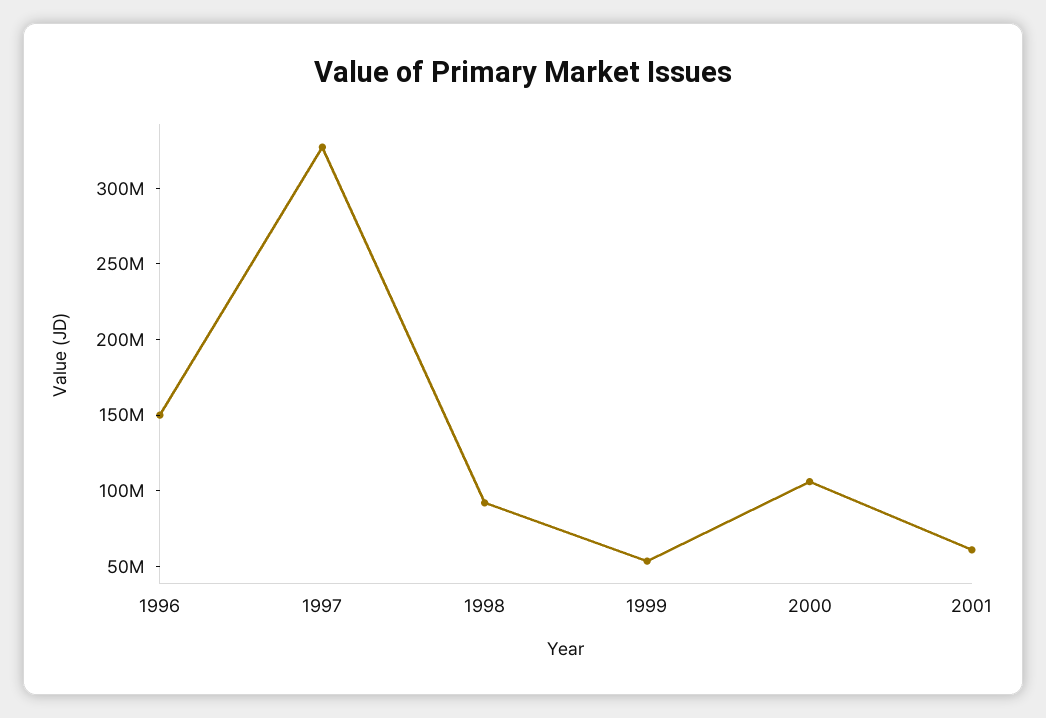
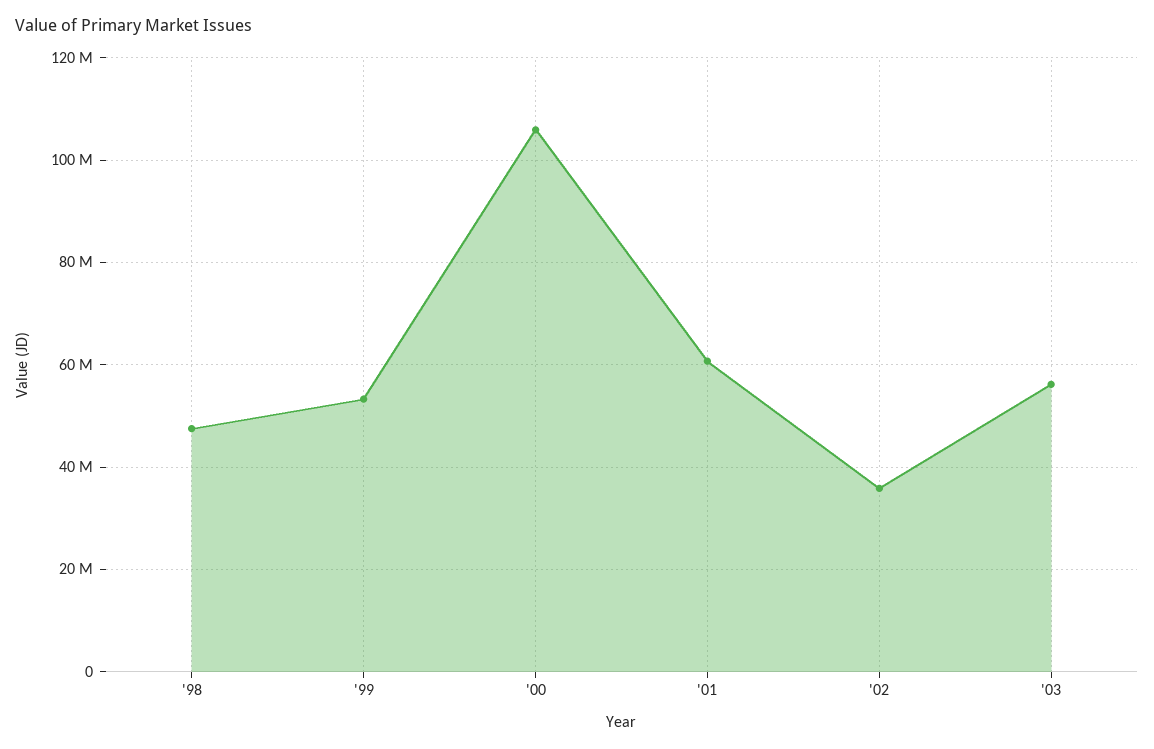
1996: 150000000 -> none
1997: 330000000 -> none
1998: 90000000 -> 48000000
'02: none -> 36000000
'03: none -> 56000000

